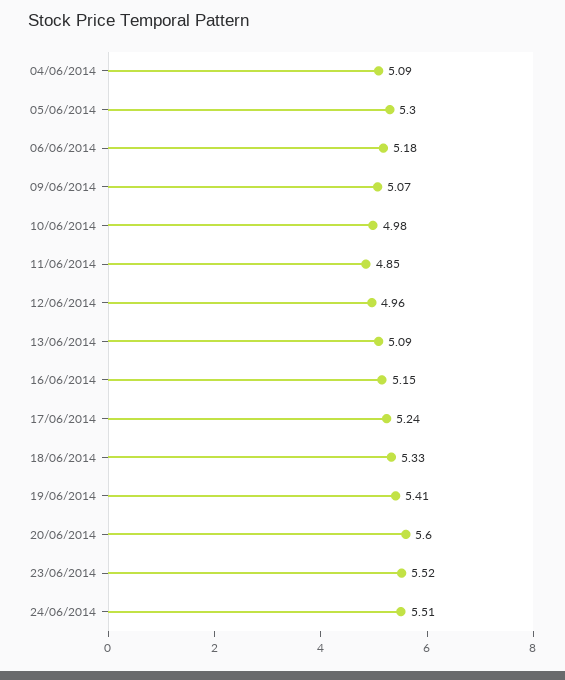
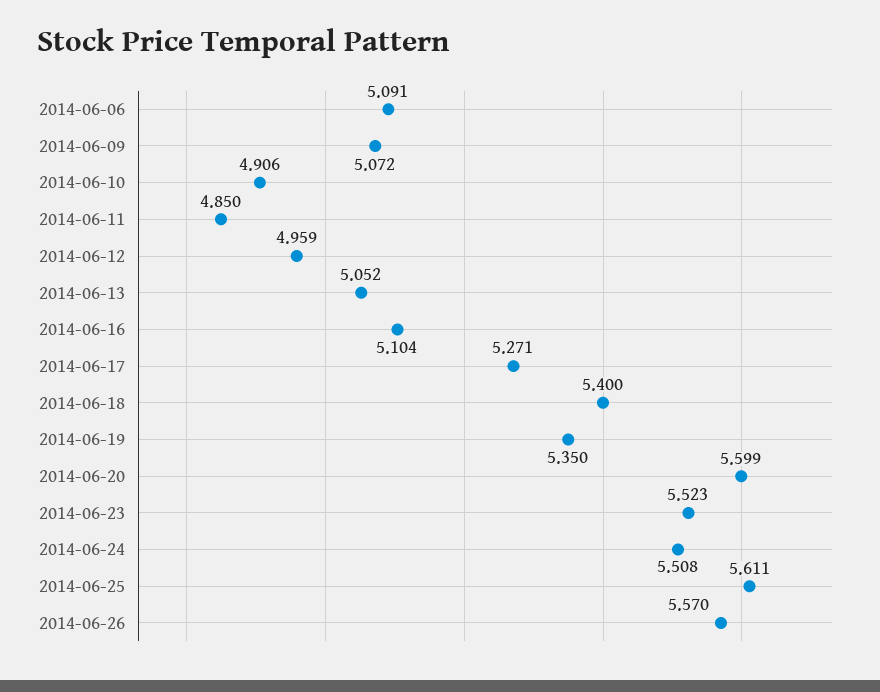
04/06/2014: 5.09 -> none
05/06/2014: 5.3 -> none
06/06/2014: 5.18 -> 5.091
10/06/2014: 4.98 -> 4.906
13/06/2014: 5.09 -> 5.052
16/06/2014: 5.15 -> 5.104
17/06/2014: 5.24 -> 5.271
18/06/2014: 5.33 -> 5.4
19/06/2014: 5.41 -> 5.35
2014-06-25: none -> 5.611
2014-06-26: none -> 5.57

